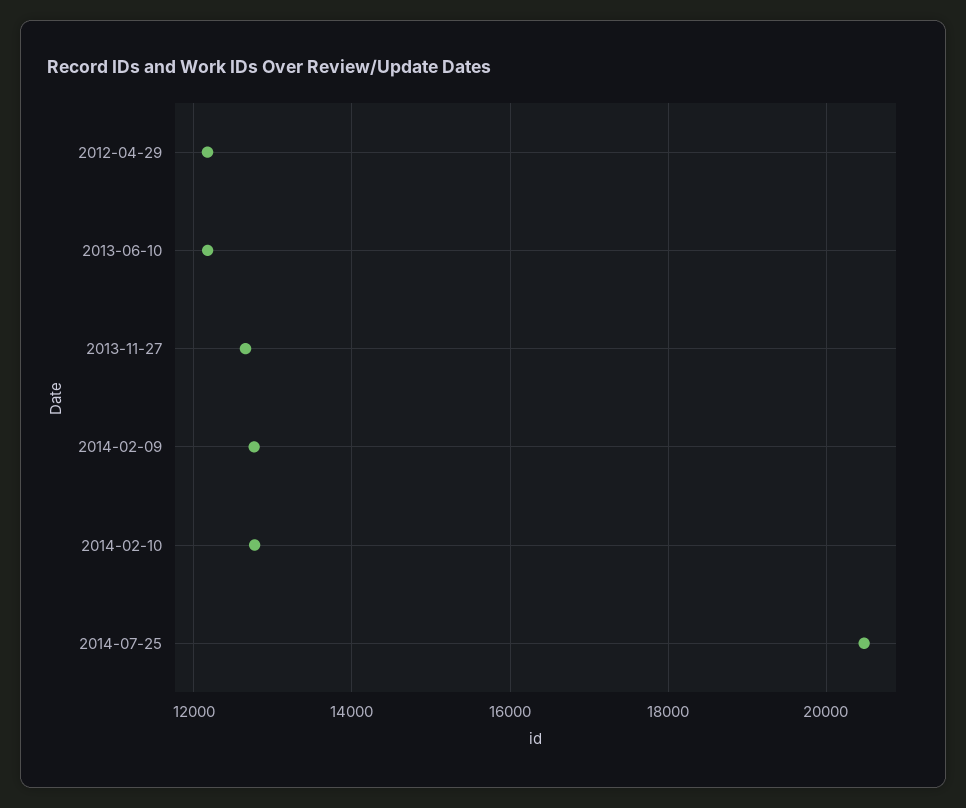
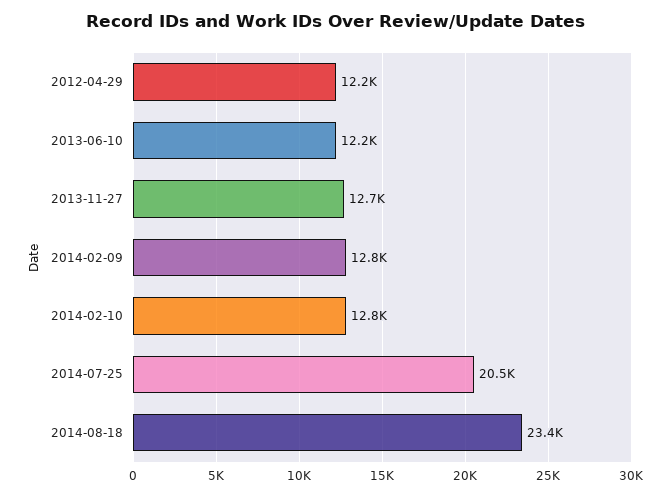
2014-08-18: none -> 23400

